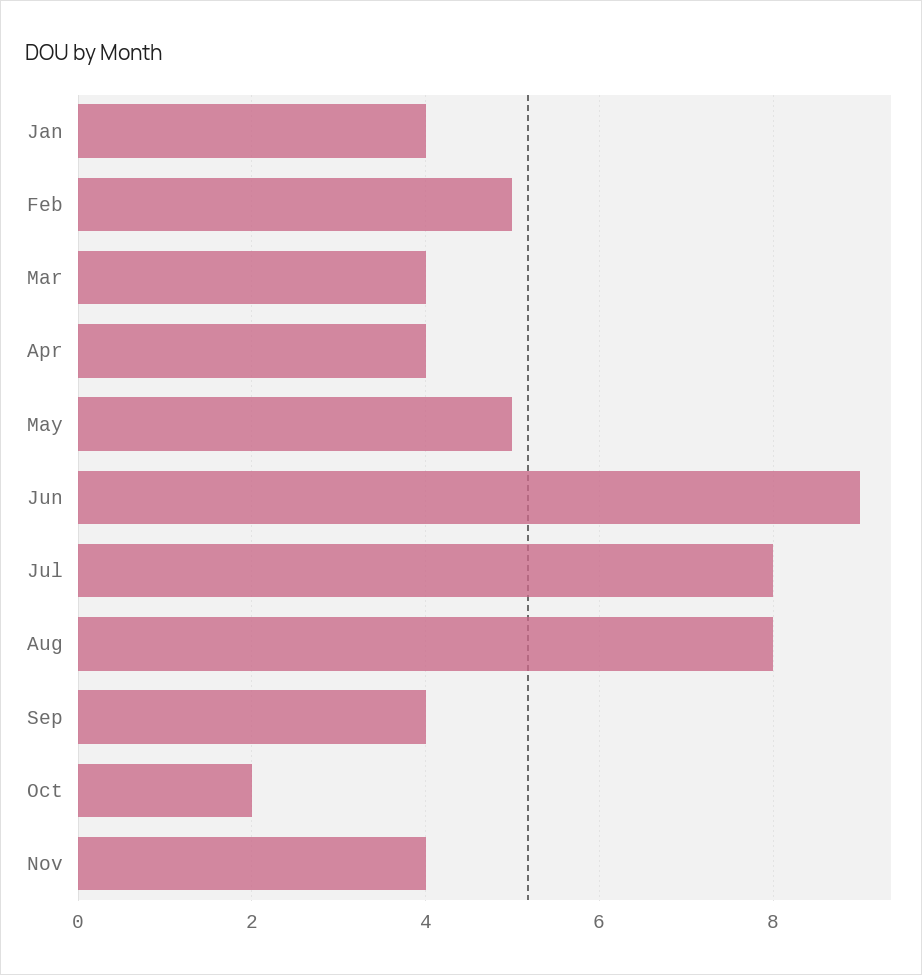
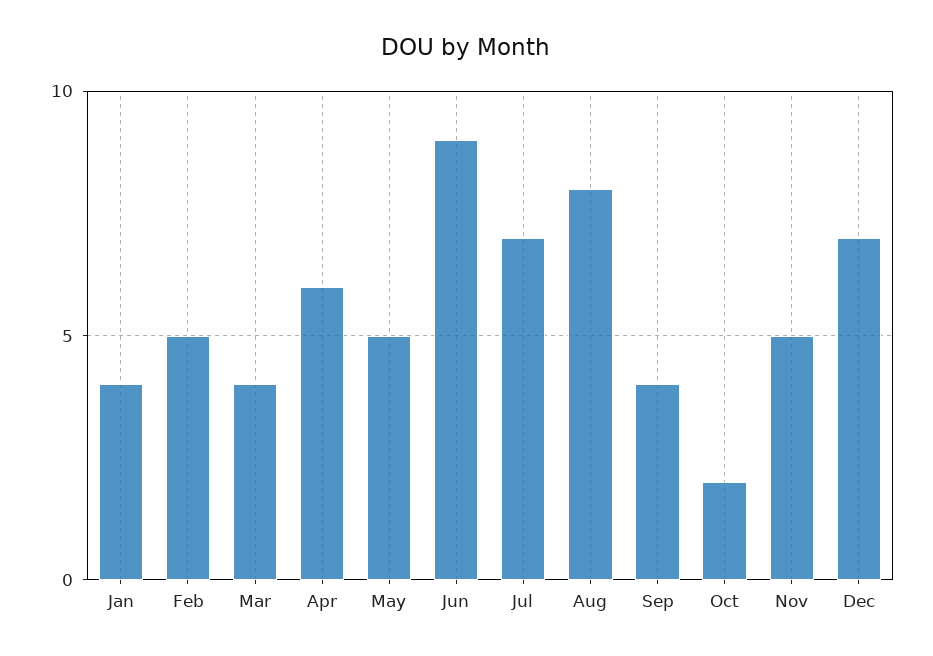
Apr: 4 -> 6
Jul: 8 -> 7
Nov: 4 -> 5
Dec: none -> 7

